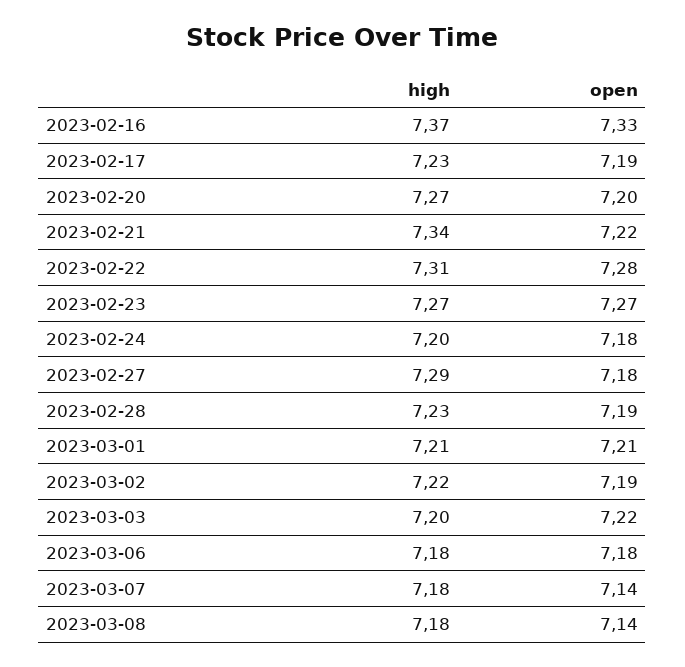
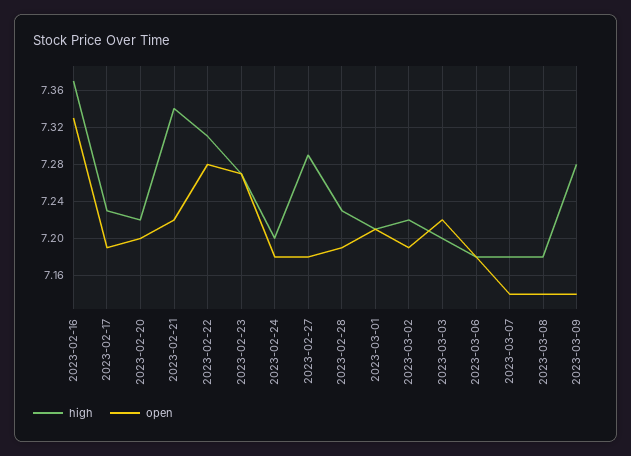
high, 2023-02-20: 7.27 -> 7.22
high, 2023-03-09: none -> 7.28
open, 2023-03-09: none -> 7.14

